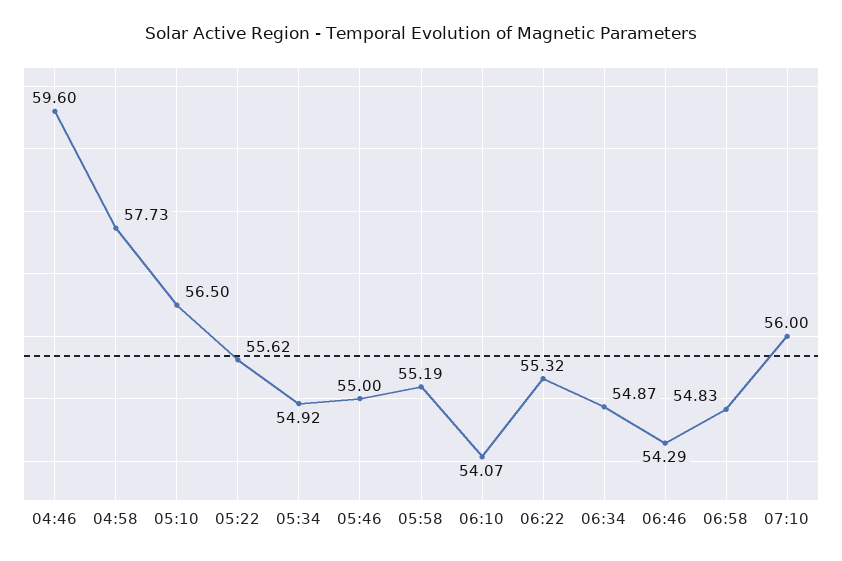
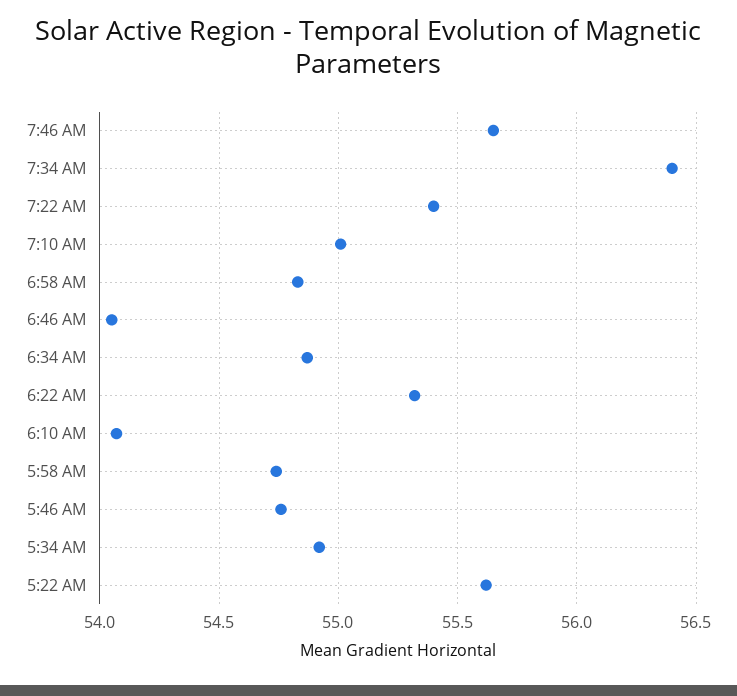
04:46: 59.6 -> none
04:58: 57.73 -> none
05:10: 56.5 -> none
05:46: 55 -> 54.75
05:58: 55.19 -> 54.75
06:46: 54.29 -> 54.05
07:10: 56 -> 55
7:46 AM: none -> 55.65
7:34 AM: none -> 56.4
7:22 AM: none -> 55.4

